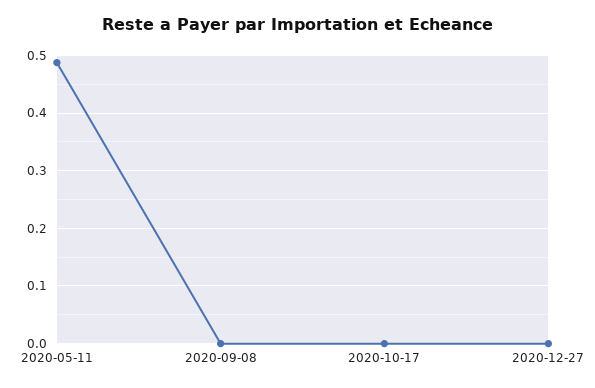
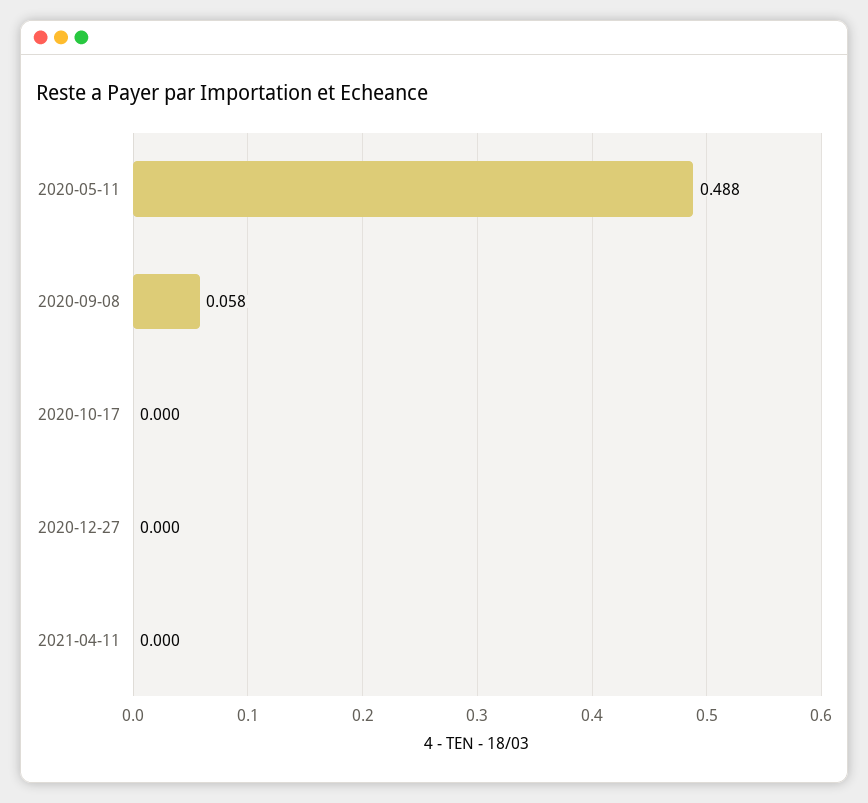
2020-09-08: 0 -> 0.058
2021-04-11: none -> 0

